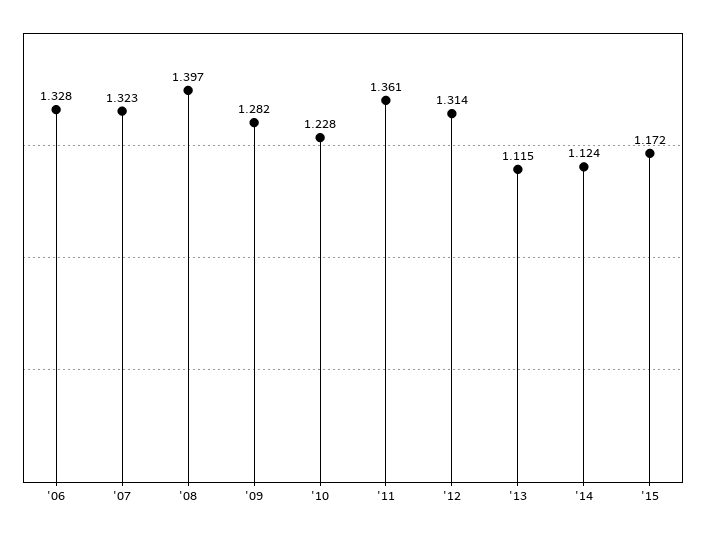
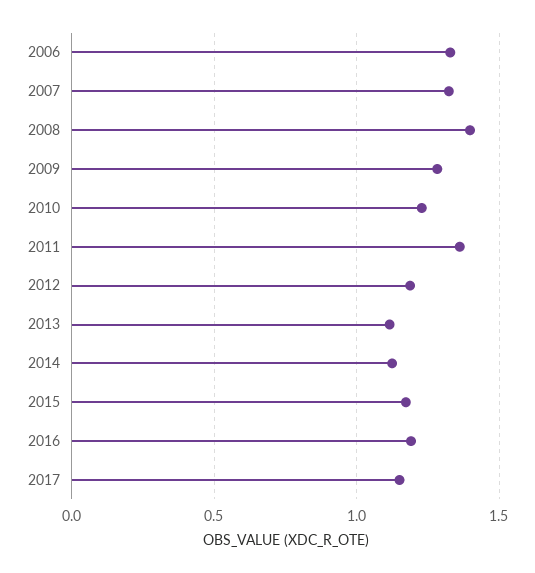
'12: 1.314 -> 1.2
2016: none -> 1.2
2017: none -> 1.15

